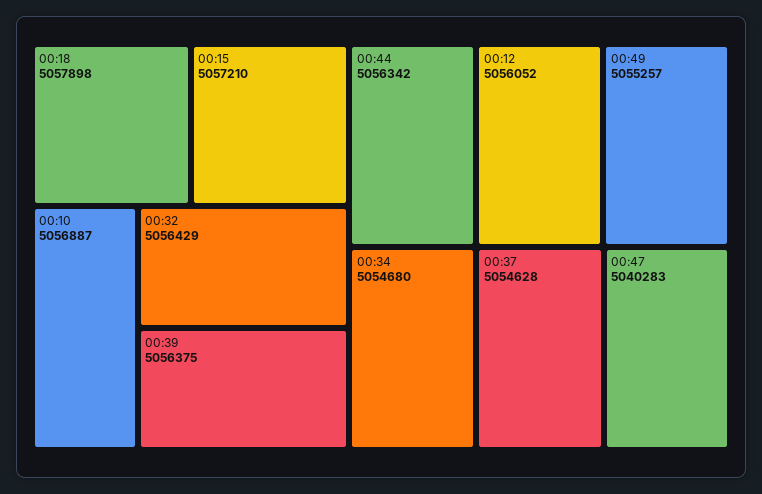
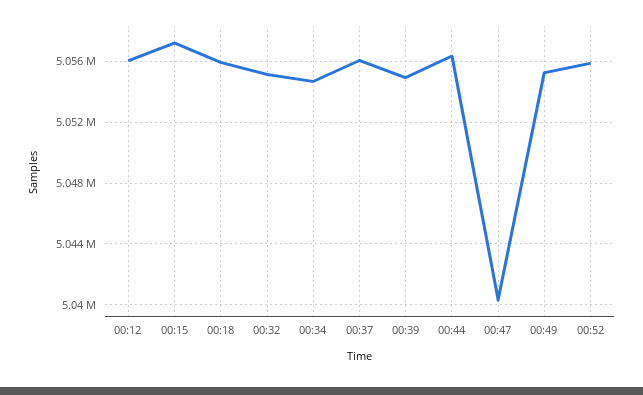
00:18: 5057898 -> 5056000
00:10: 5056887 -> none
00:32: 5056429 -> 5055000
00:39: 5056375 -> 5055000
00:37: 5054628 -> 5056000
00:52: none -> 5056000

